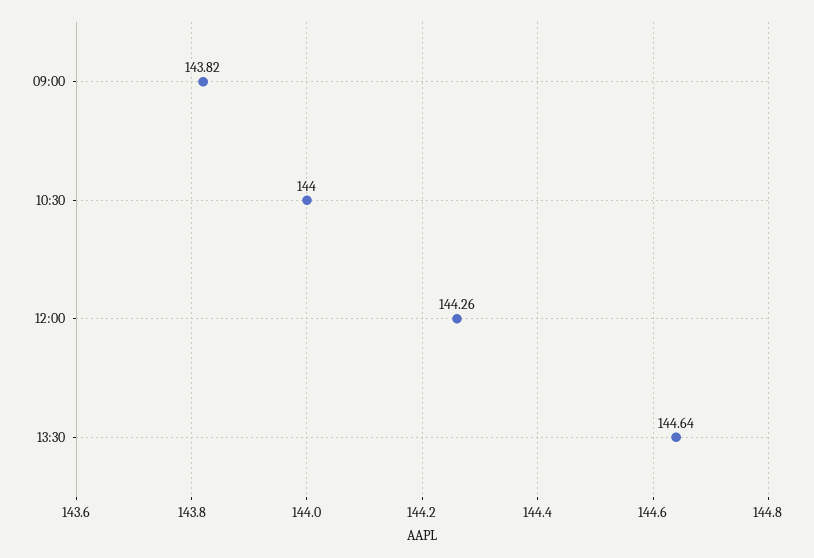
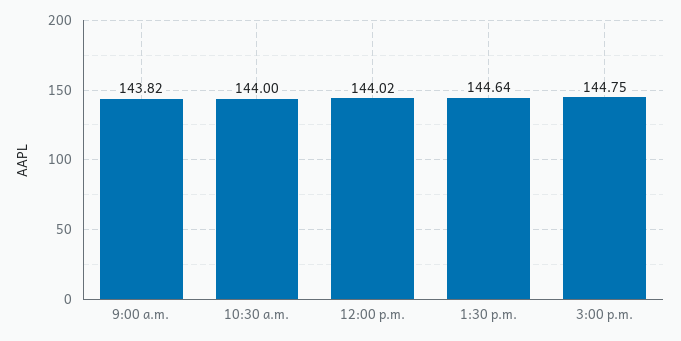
12:00: 144.26 -> 144.02
3:00 p.m.: none -> 144.75

